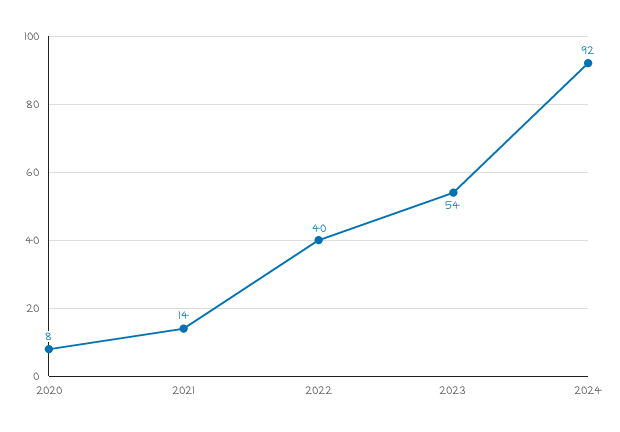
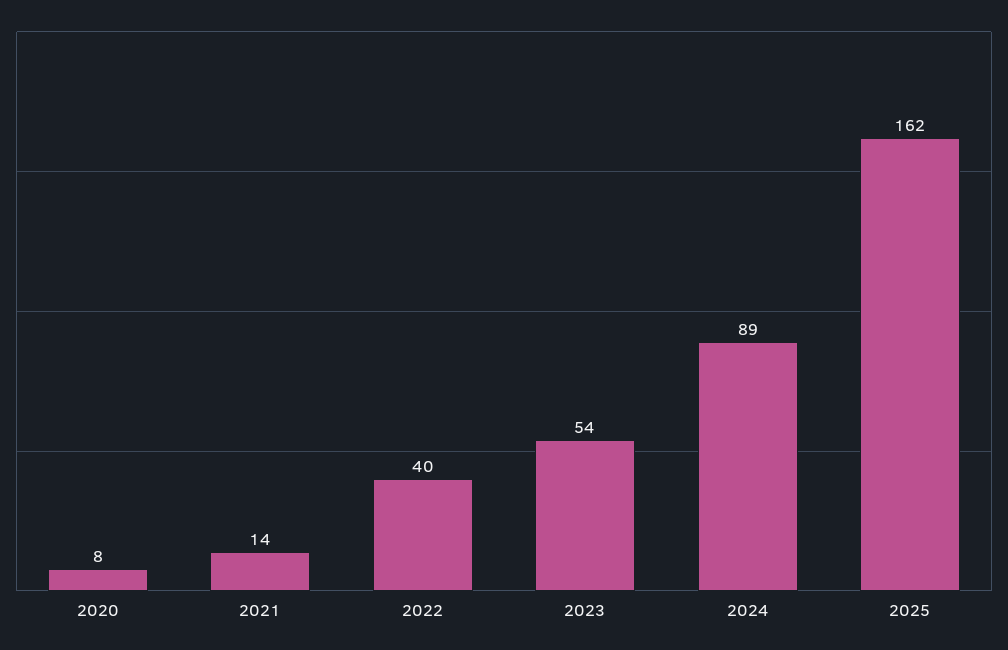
2024: 92 -> 89
2025: none -> 162

